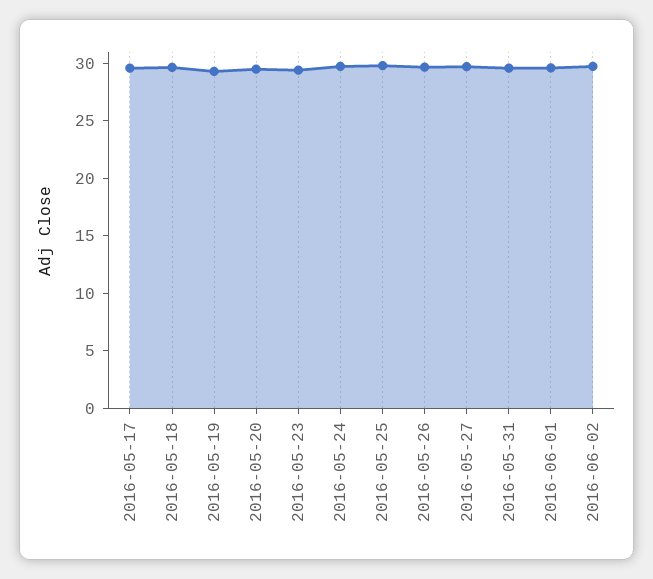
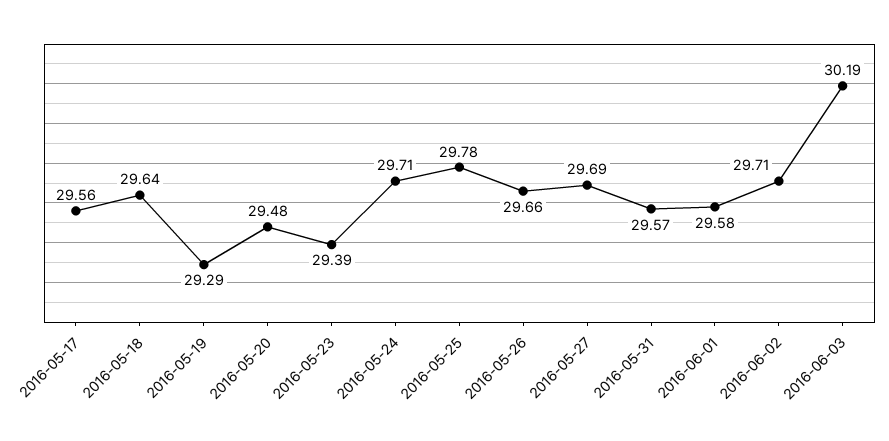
2016-06-03: none -> 30.19

